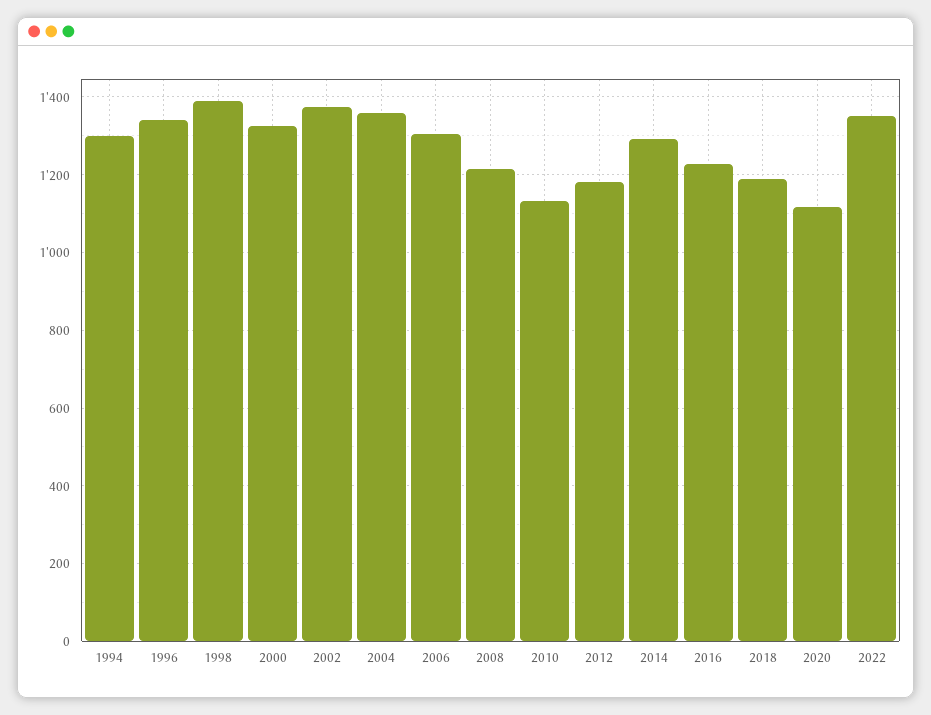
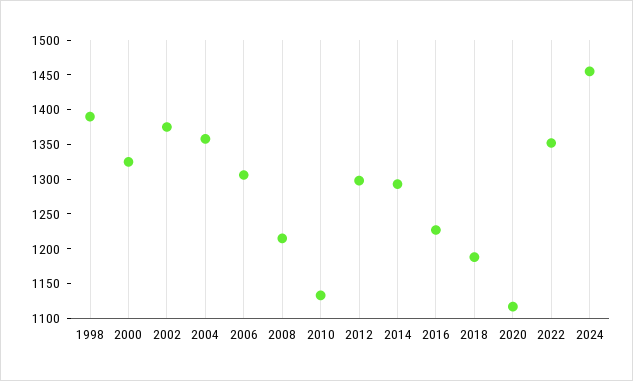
1994: 1300 -> none
1996: 1340 -> none
2012: 1180 -> 1300
2024: none -> 1450

